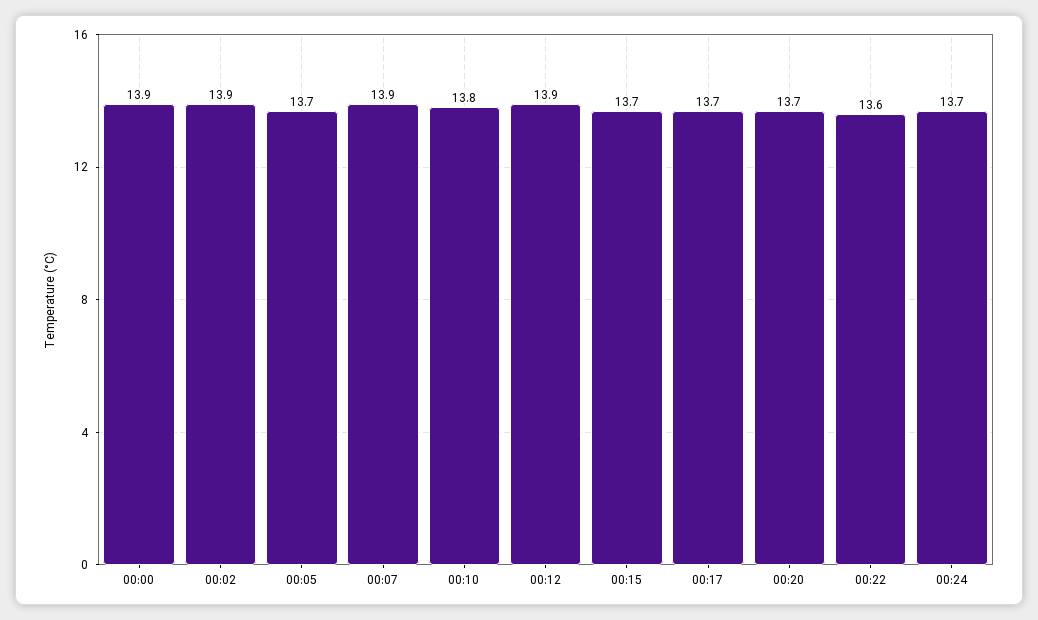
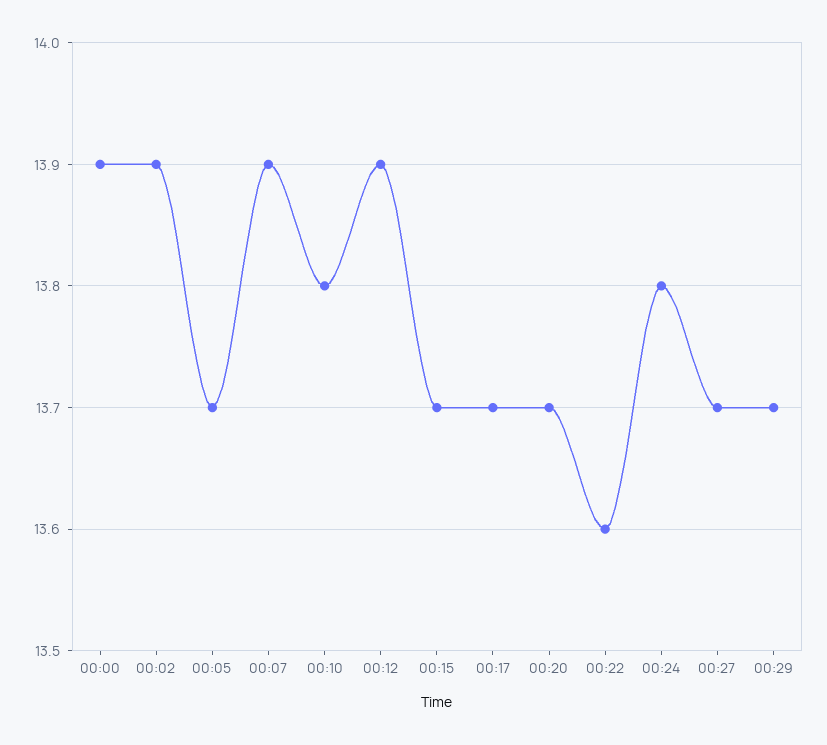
00:24: 13.7 -> 13.8
00:27: none -> 13.7
00:29: none -> 13.7

